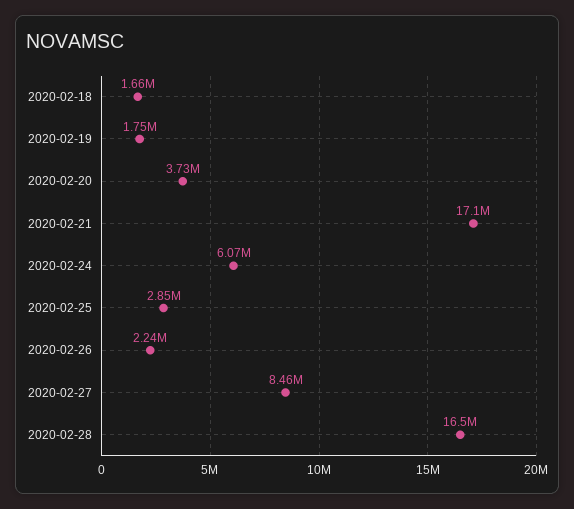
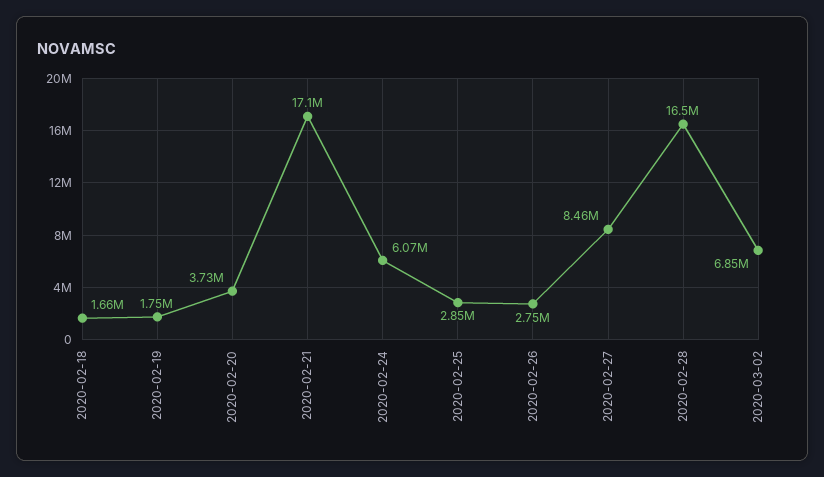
2020-02-26: 2240000 -> 2750000
2020-03-02: none -> 6850000

